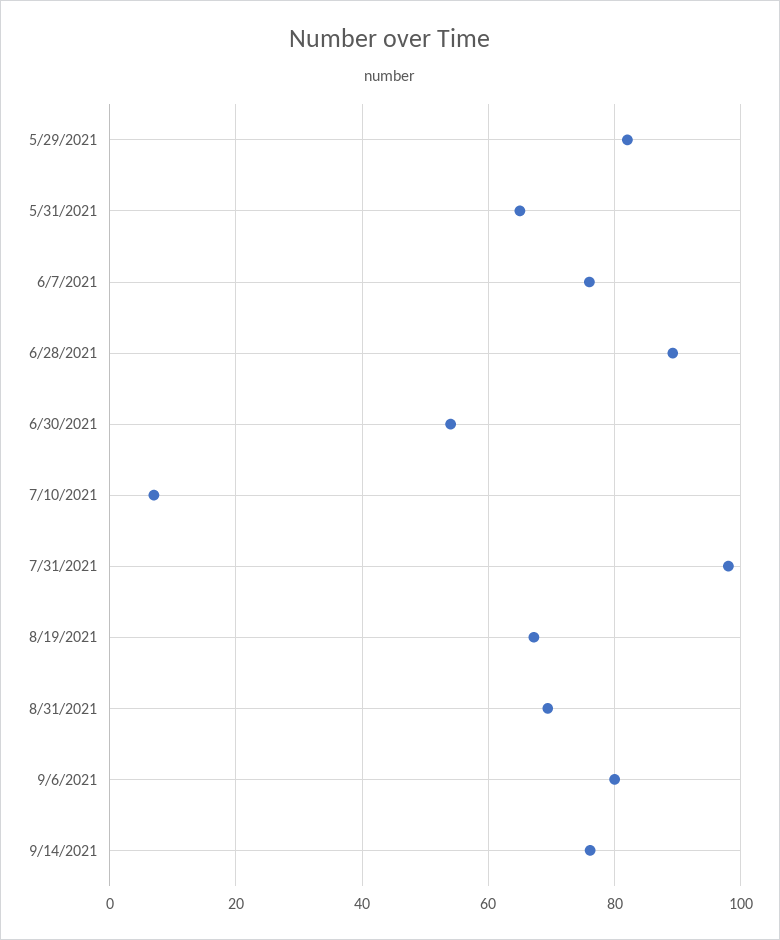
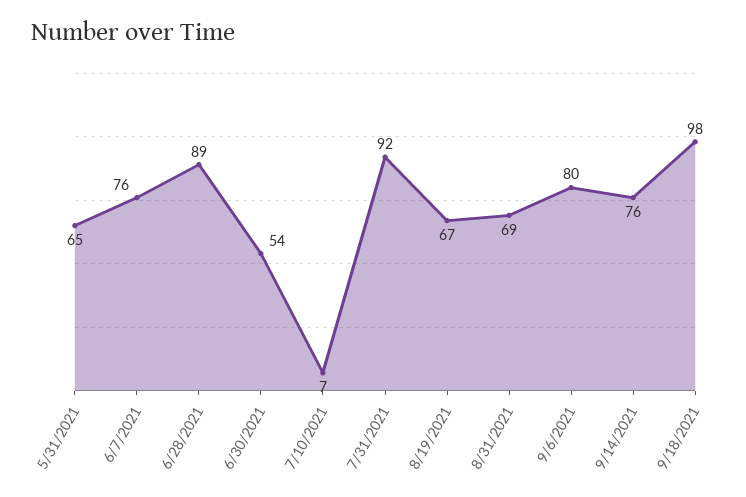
5/29/2021: 82 -> none
7/31/2021: 98 -> 92
9/18/2021: none -> 98

